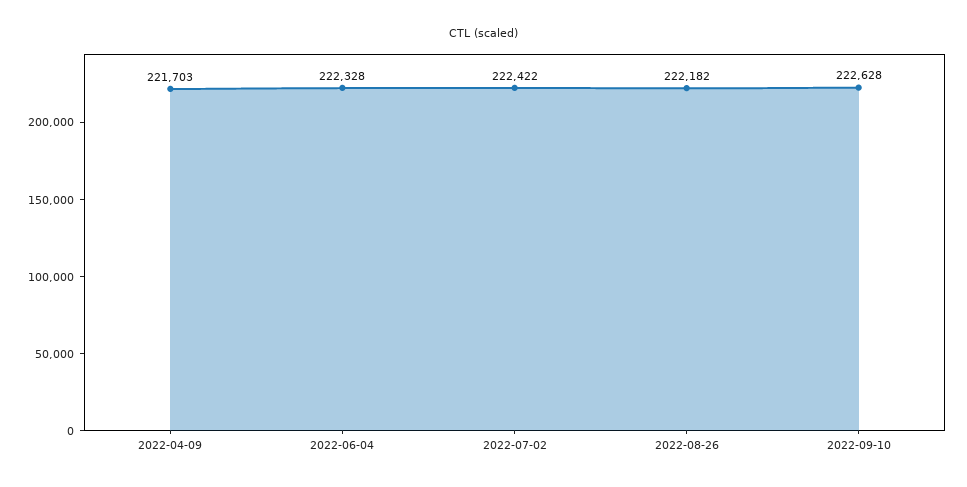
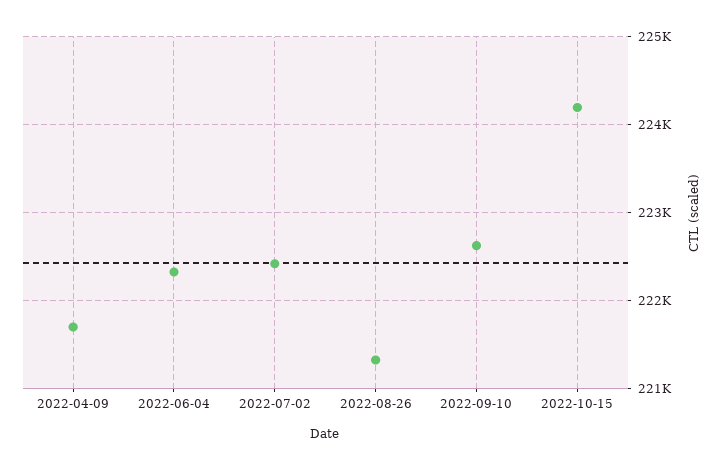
2022-08-26: 222182 -> 221300
2022-10-15: none -> 224200

